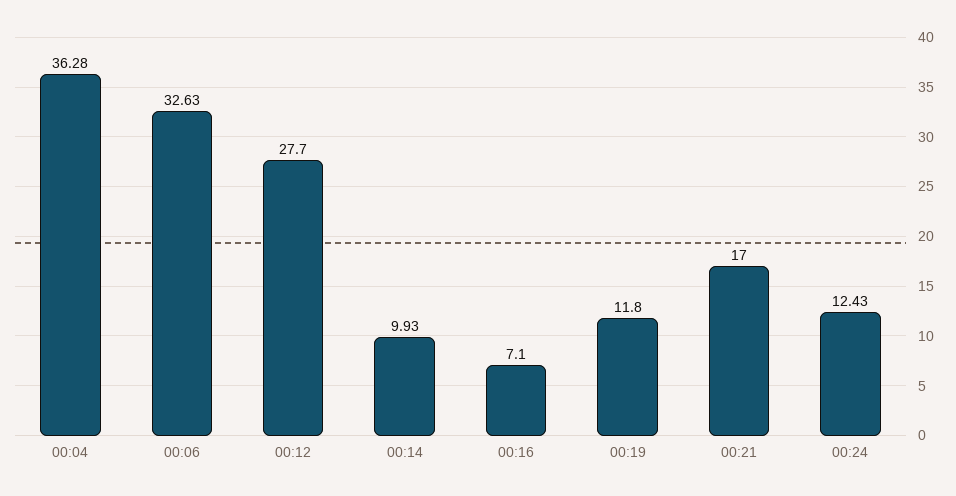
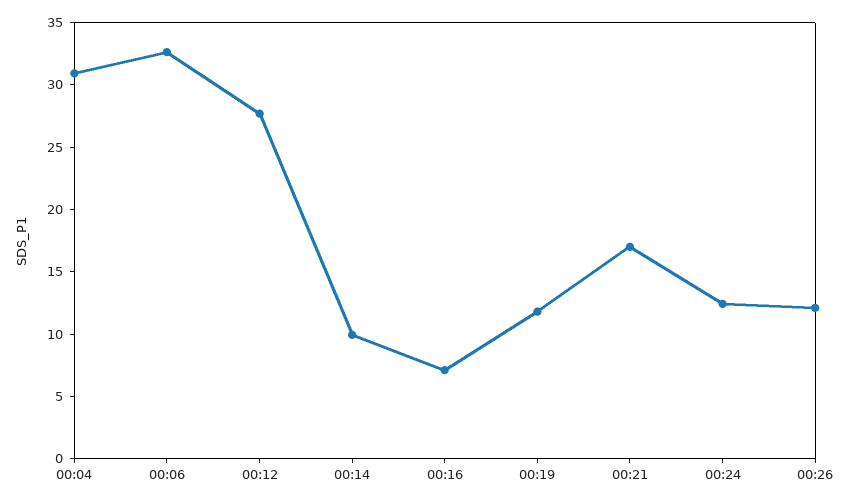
00:04: 36.28 -> 31
00:26: none -> 12

